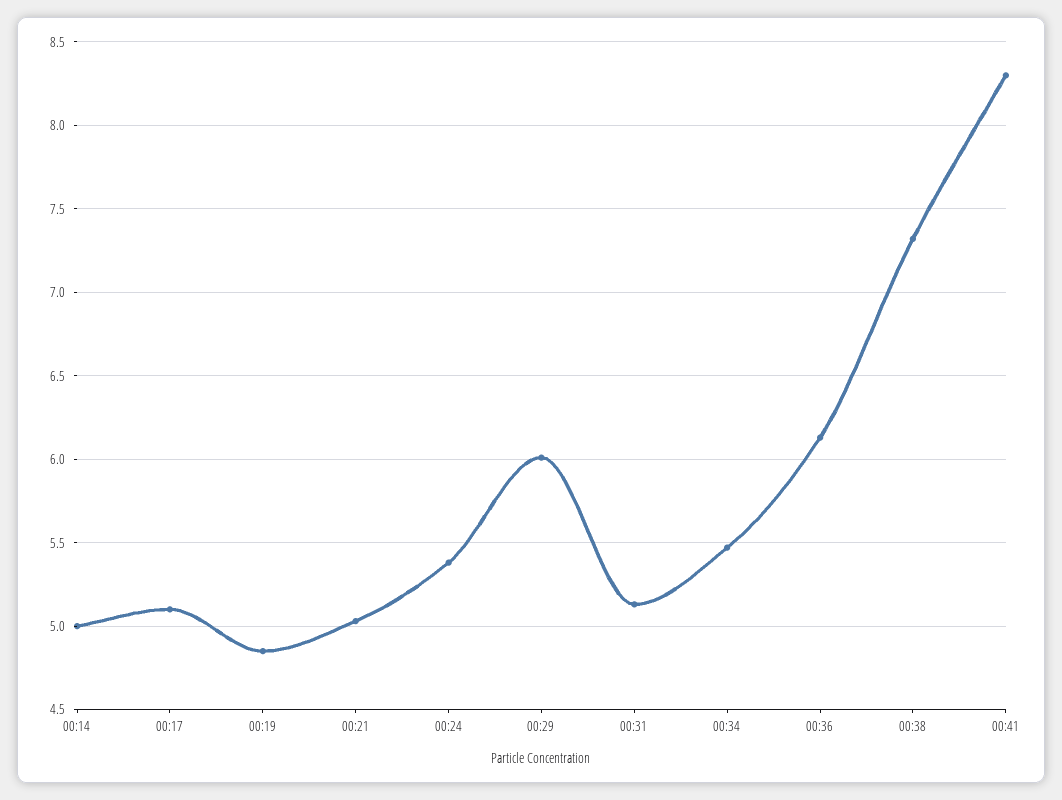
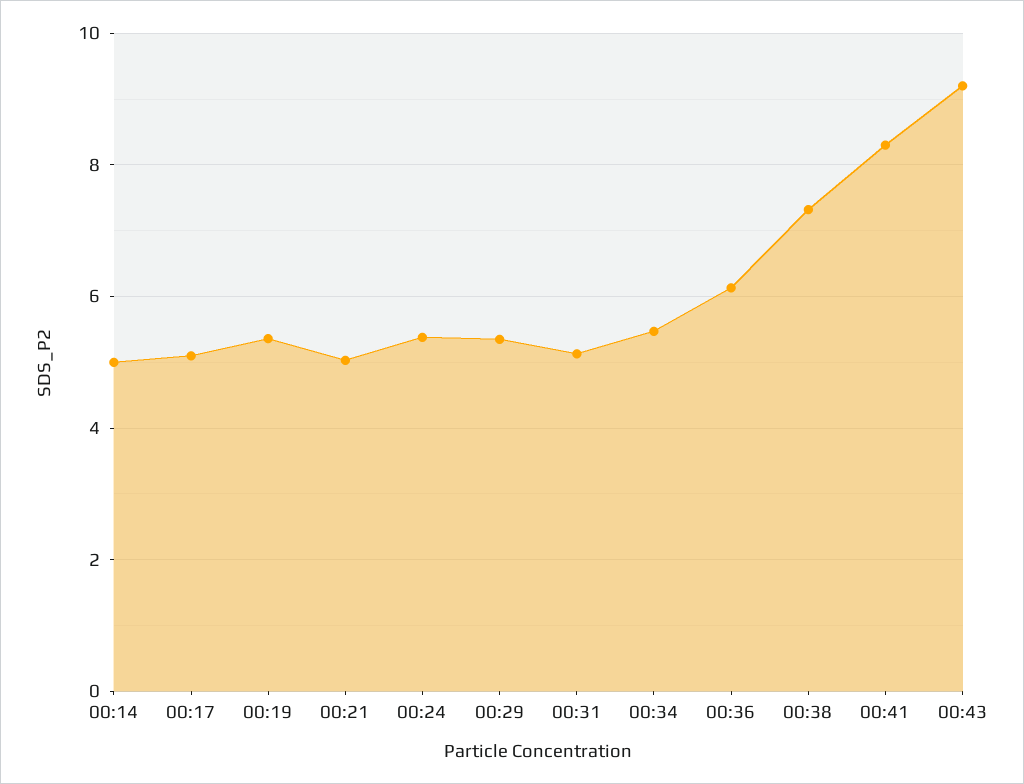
00:19: 4.85 -> 5.4
00:29: 6 -> 5.4
00:43: none -> 9.2

